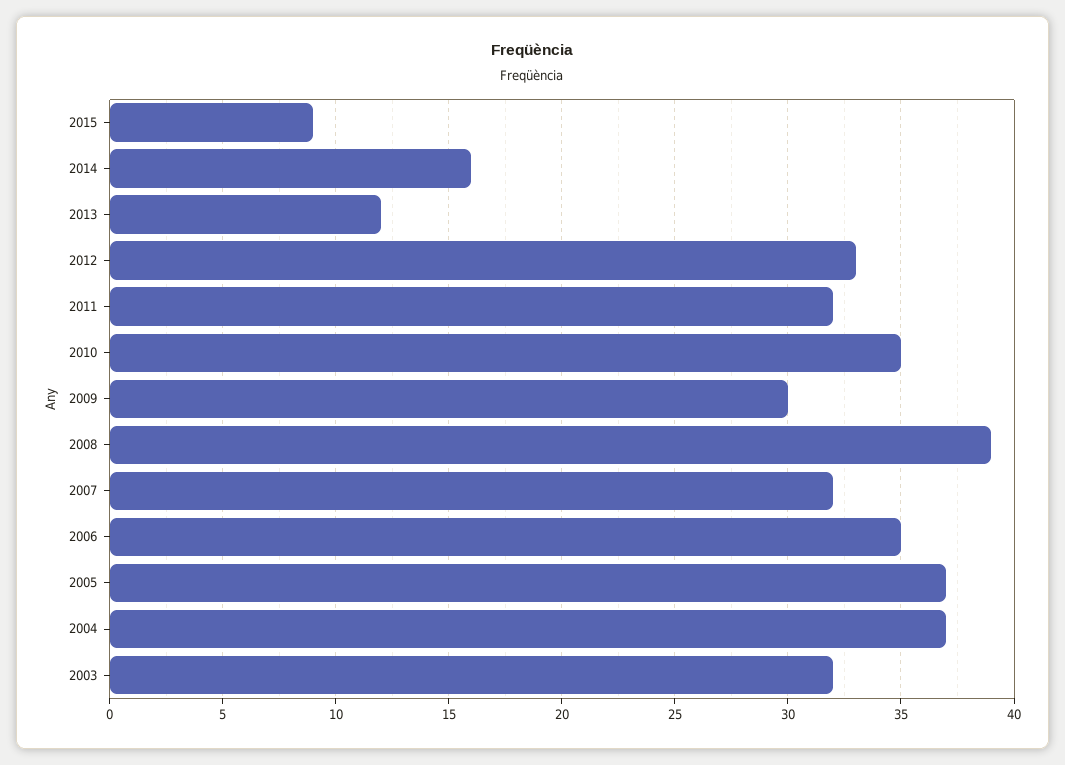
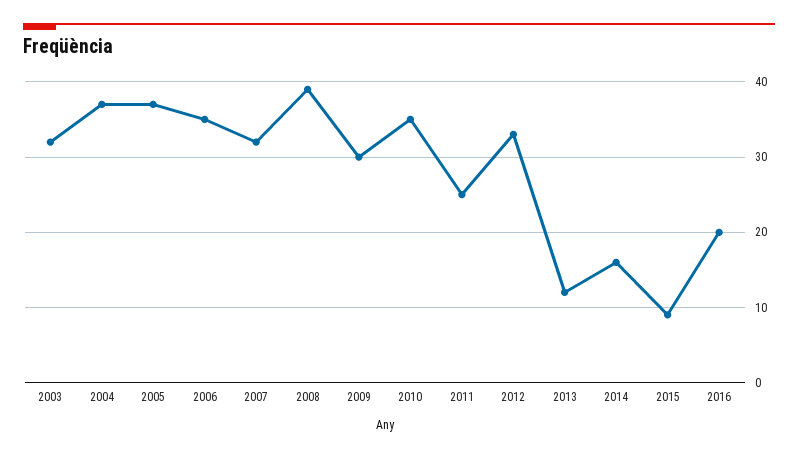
2011: 32 -> 25
2016: none -> 20

